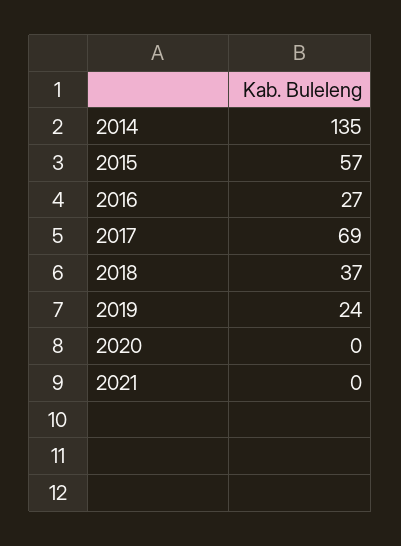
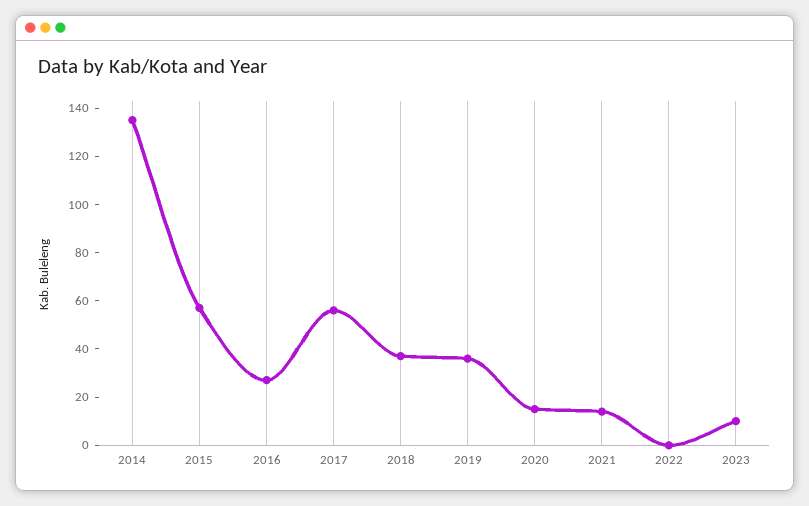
2017: 69 -> 55
2019: 24 -> 35
2020: 0 -> 15
2021: 0 -> 15
2022: none -> 0
2023: none -> 10

